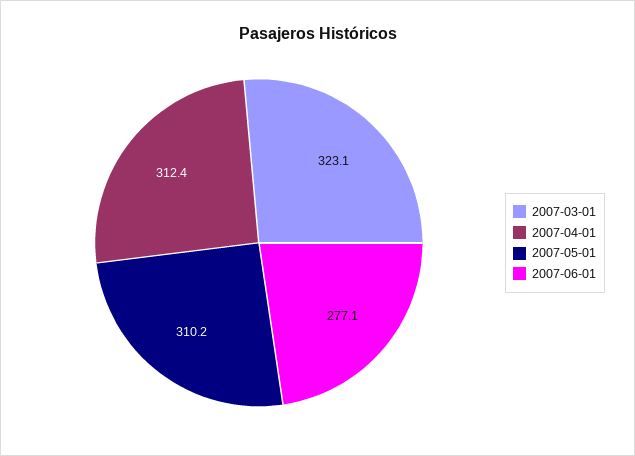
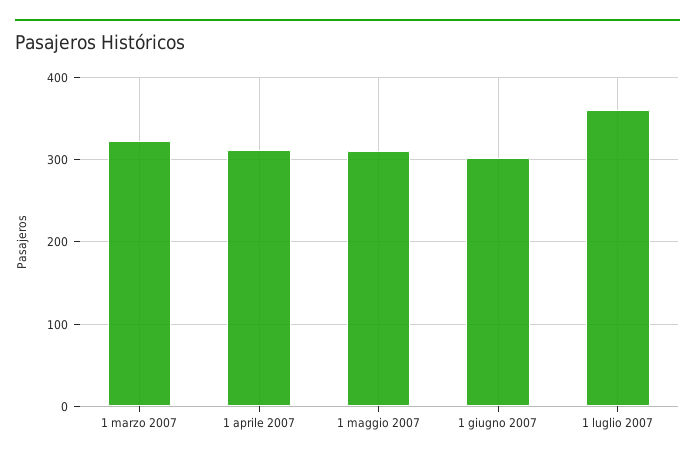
2007-06-01: 277.1 -> 300
1 luglio 2007: none -> 360

